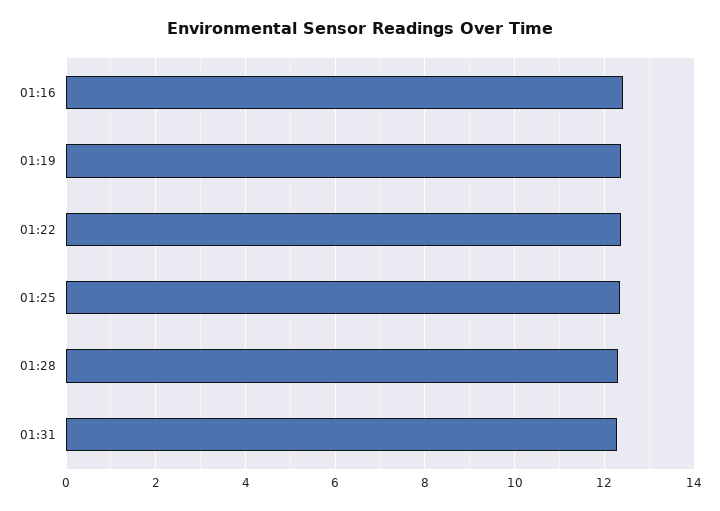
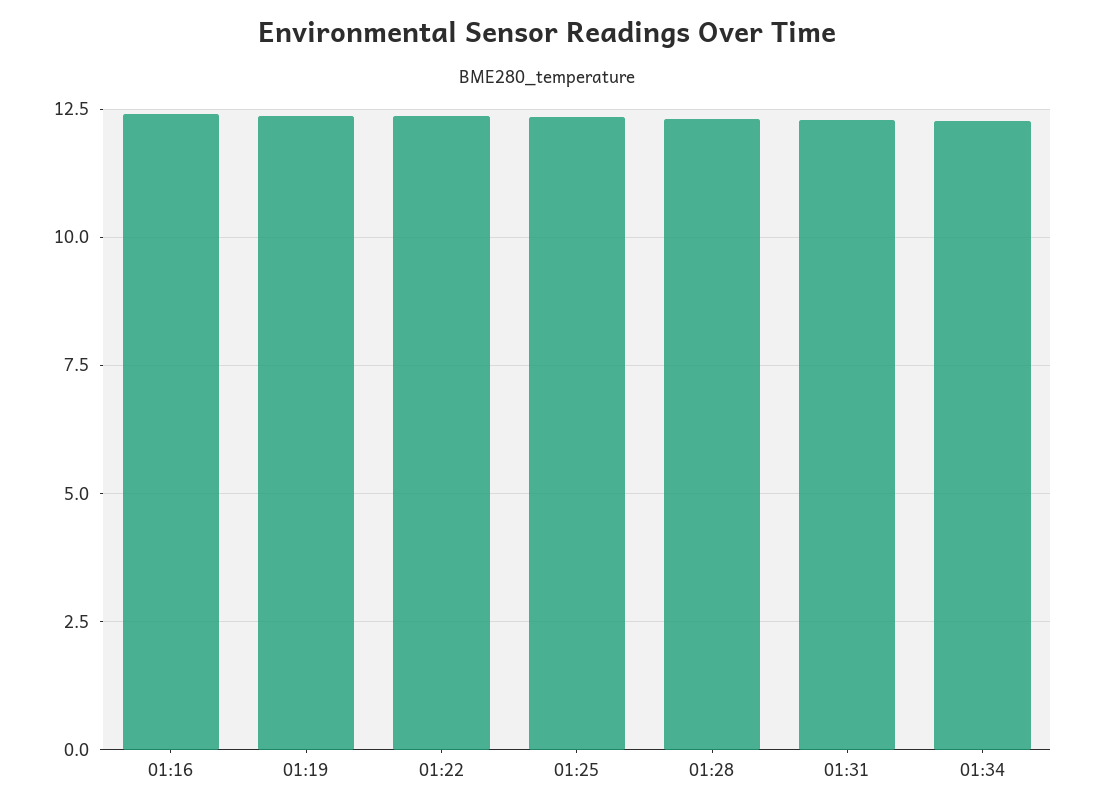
01:34: none -> 12.25

